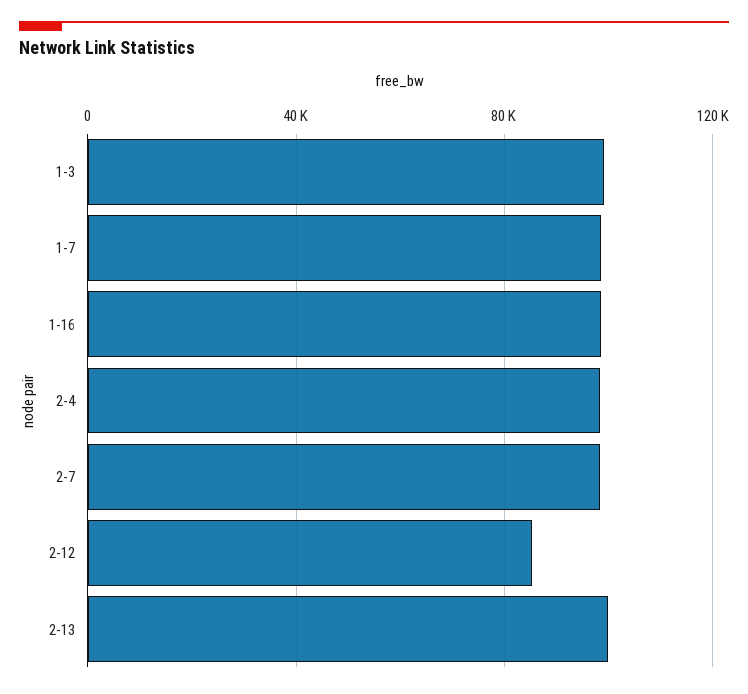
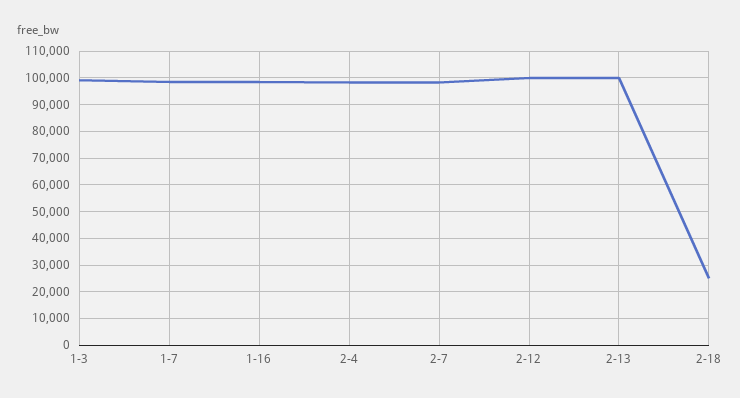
2-12: 85000 -> 100000
2-18: none -> 25000

